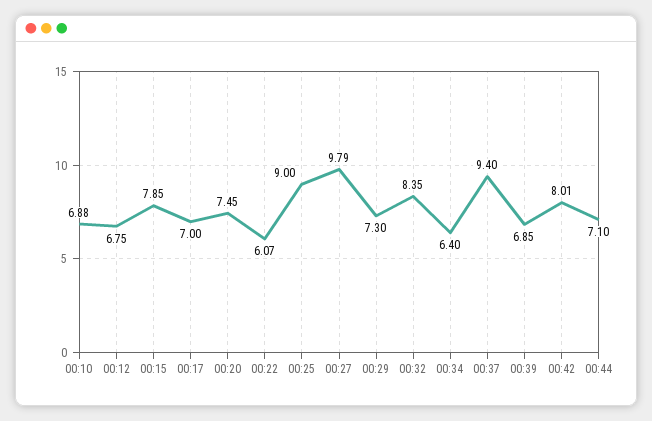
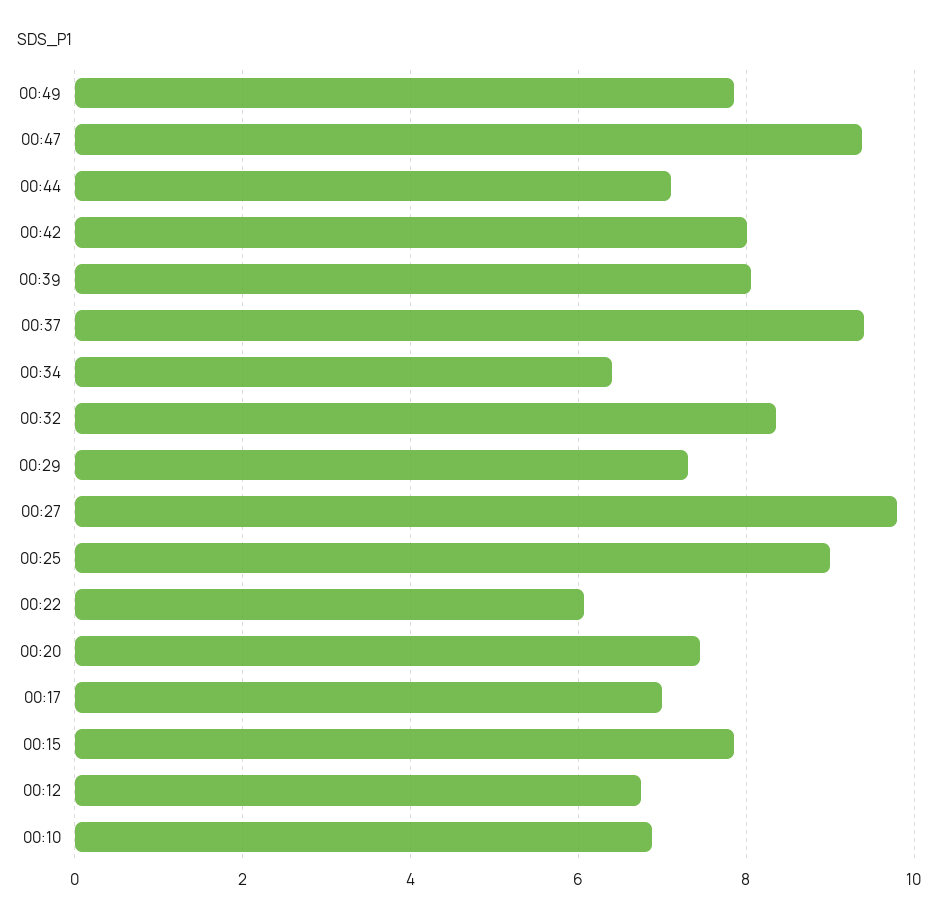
00:39: 6.85 -> 8
00:49: none -> 7.8
00:47: none -> 9.4

